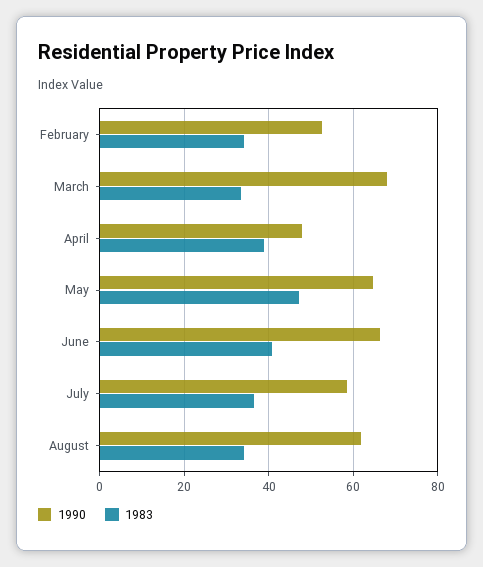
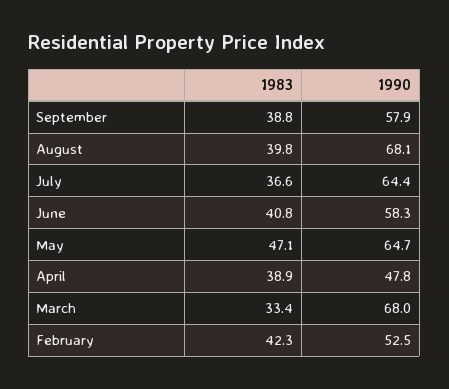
1983, February: 34 -> 42.3
1990, June: 66 -> 58.3
1990, July: 58 -> 64.4
1990, August: 62 -> 68.1
1983, August: 34 -> 39.8
1983, September: none -> 38.8
1990, September: none -> 57.9

